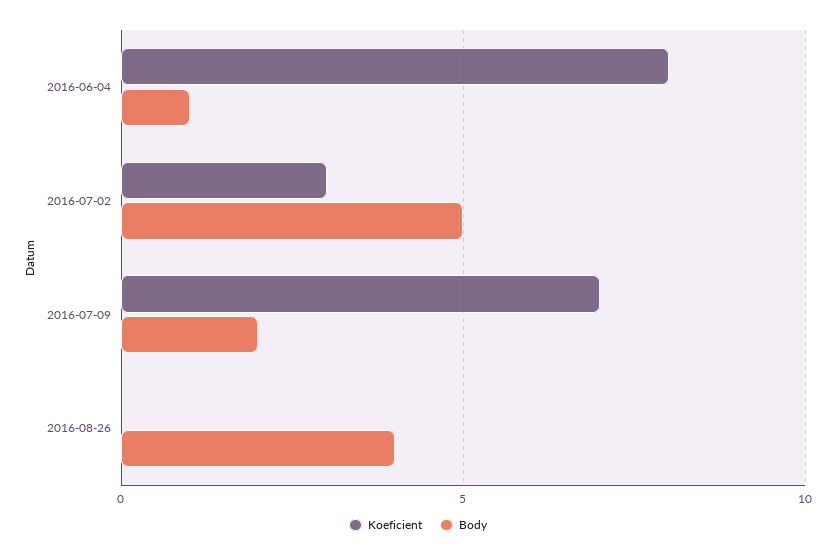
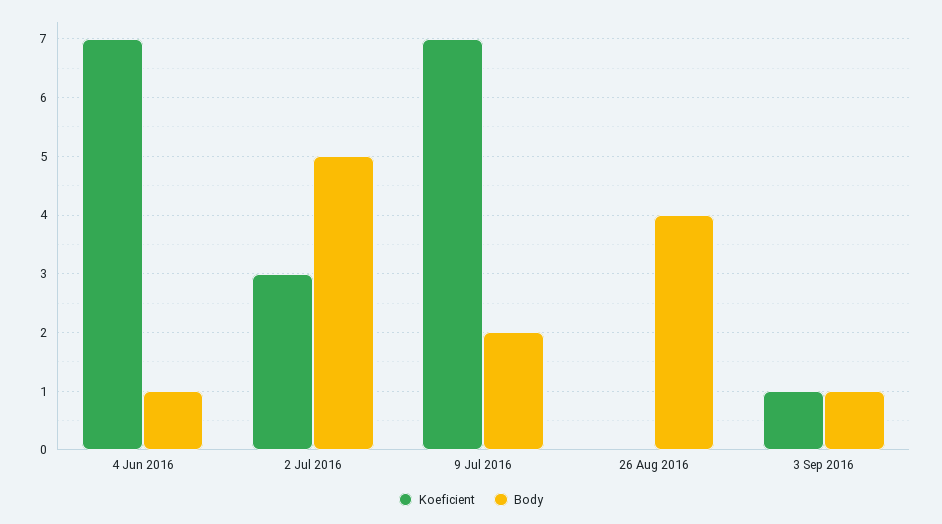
Koeficient, 2016-06-04: 8 -> 7
Koeficient, 3 Sep 2016: none -> 1
Body, 3 Sep 2016: none -> 1

